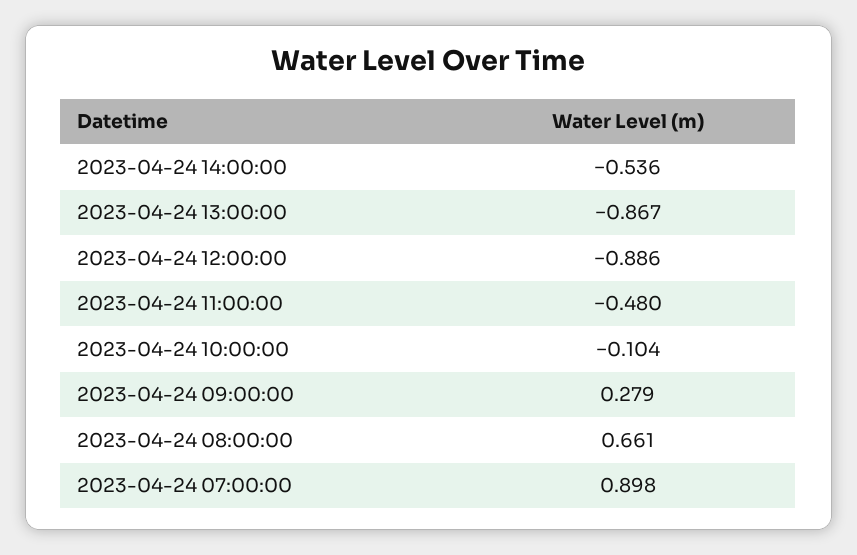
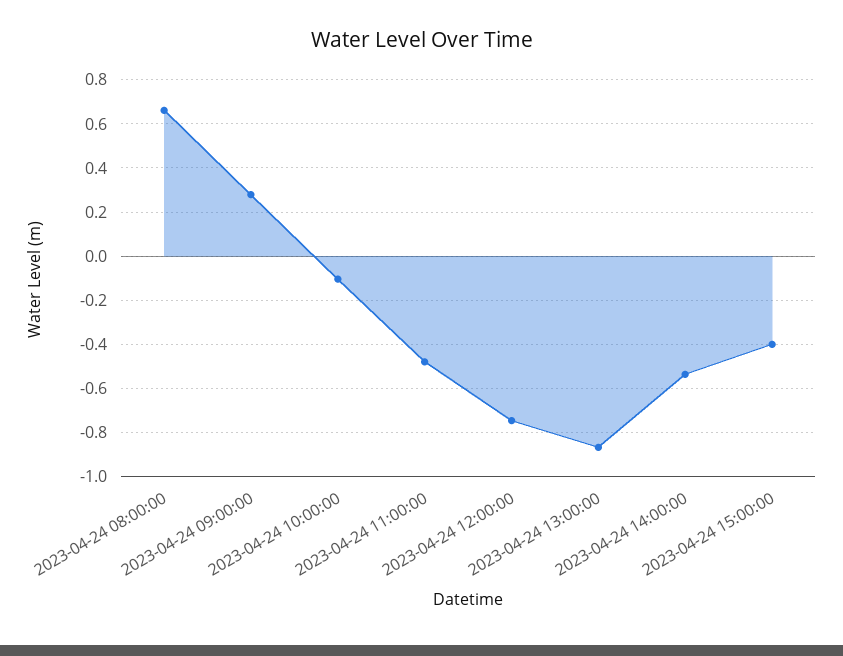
2023-04-24 12:00:00: -0.886 -> -0.75
2023-04-24 07:00:00: 0.898 -> none
2023-04-24 15:00:00: none -> -0.4

